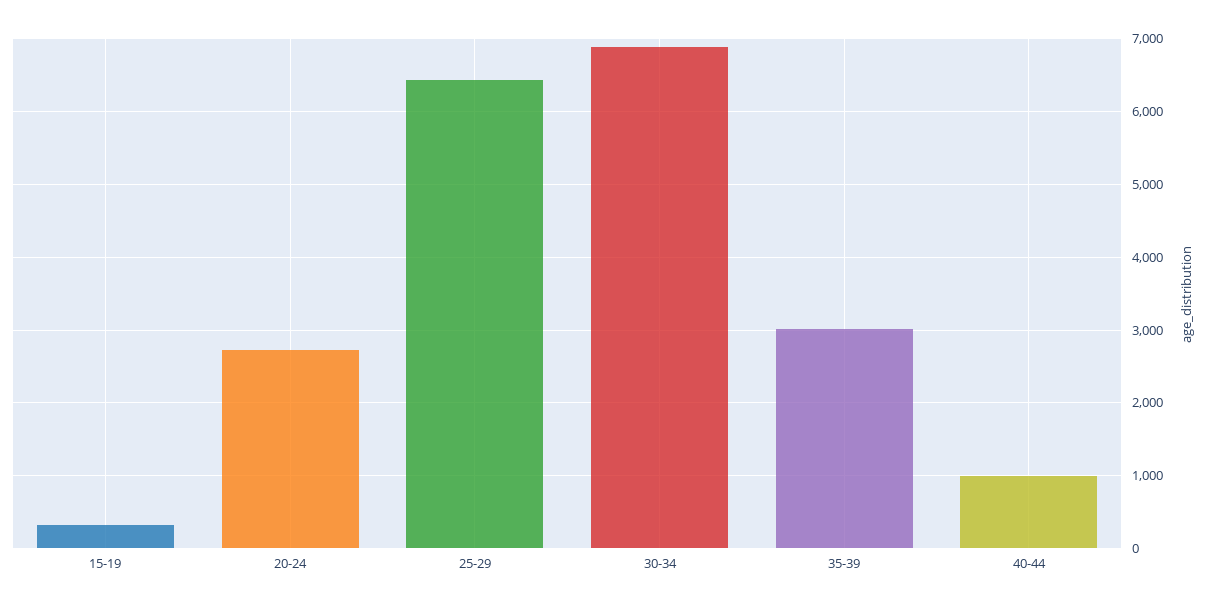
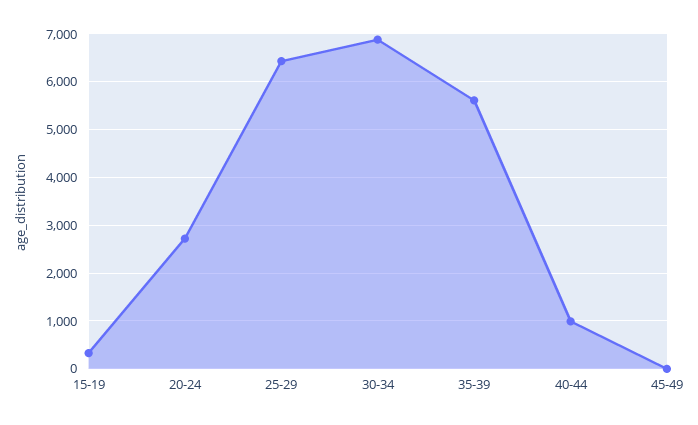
35-39: 3000 -> 5600
45-49: none -> 0

